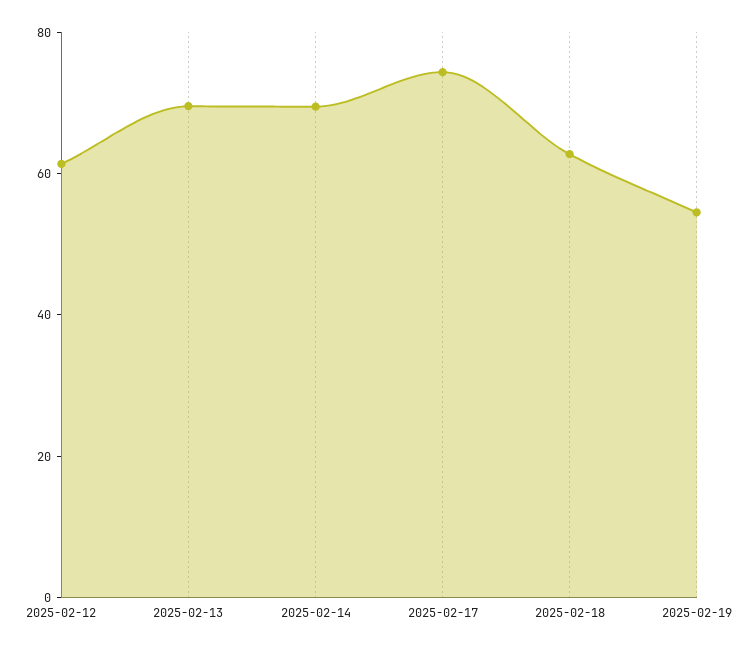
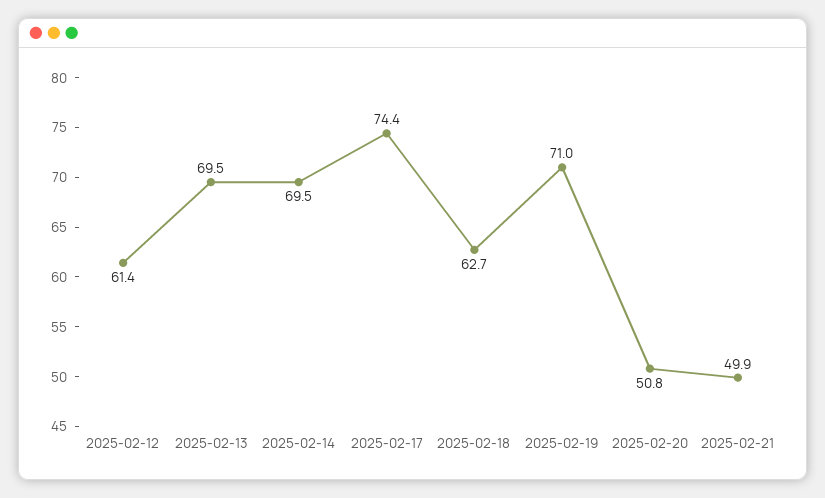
2025-02-19: 55 -> 71
2025-02-20: none -> 50.8
2025-02-21: none -> 49.9

